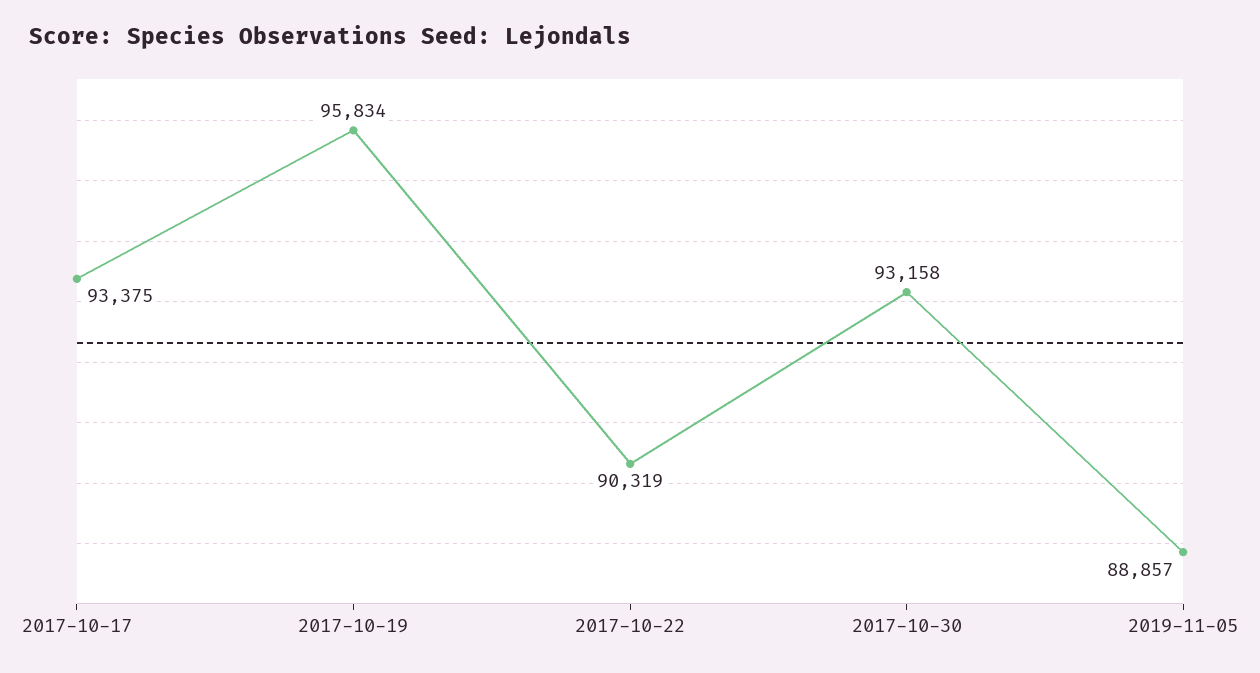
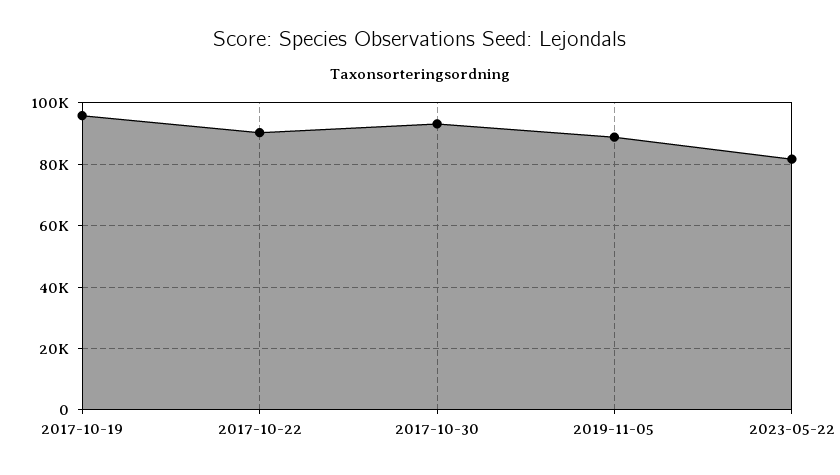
2017-10-17: 93375 -> none
2023-05-22: none -> 82000

